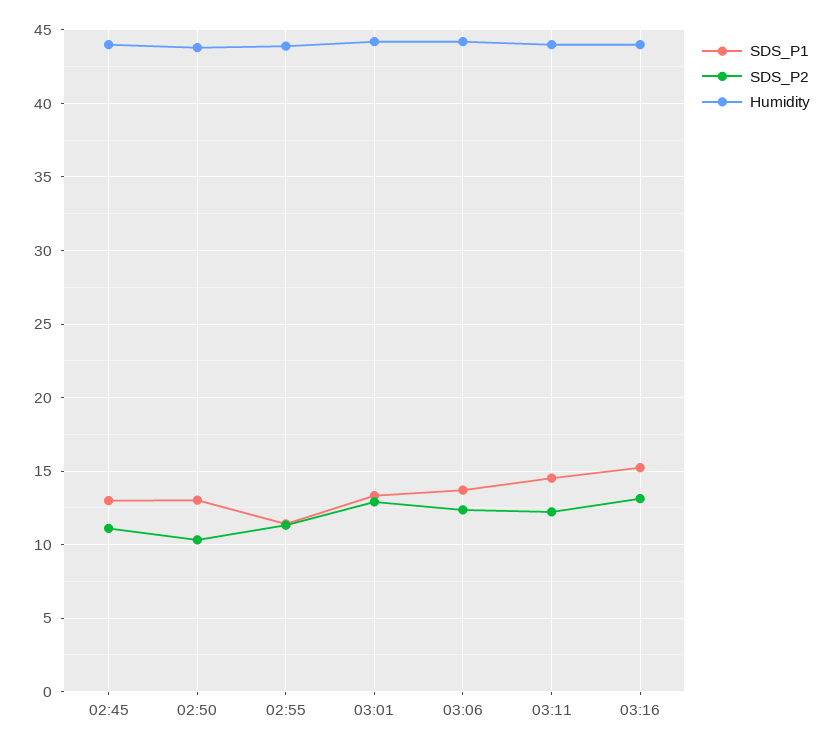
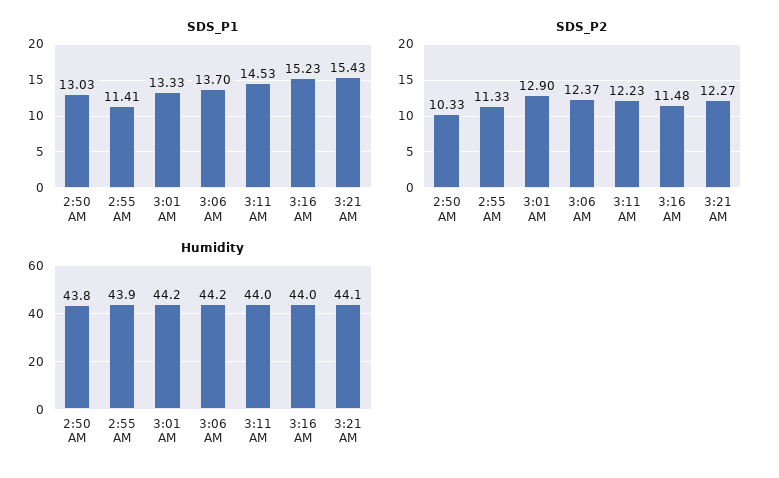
SDS_P1, 02:45: 13 -> none
SDS_P2, 02:45: 11 -> none
Humidity, 02:45: 44 -> none
SDS_P2, 03:16: 13 -> 11.48
SDS_P1, 3:21 AM: none -> 15.43
SDS_P2, 3:21 AM: none -> 12.27
Humidity, 3:21 AM: none -> 44.1

